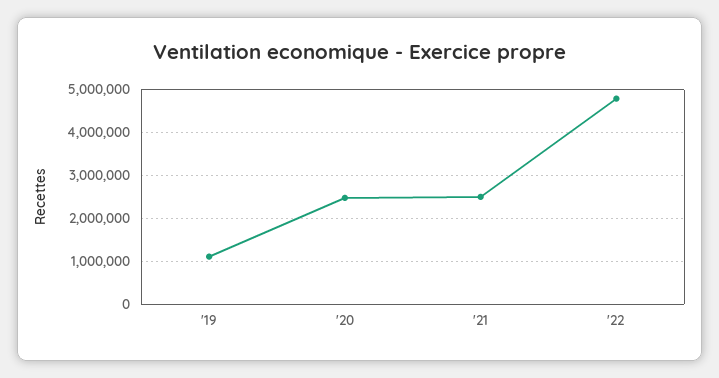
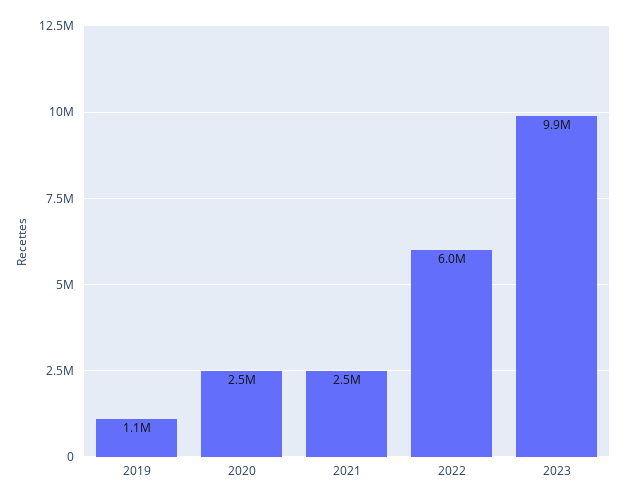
'22: 4800000 -> 6000000
2023: none -> 9900000

